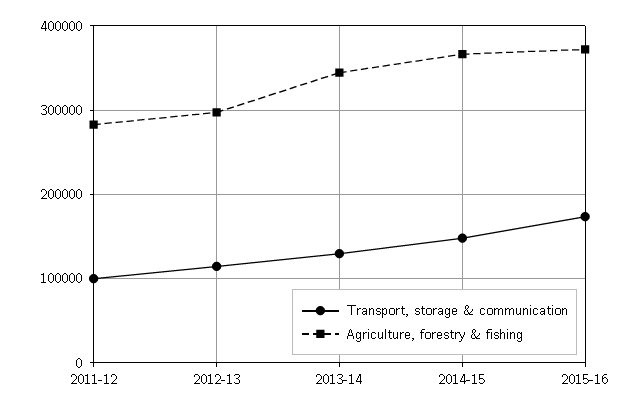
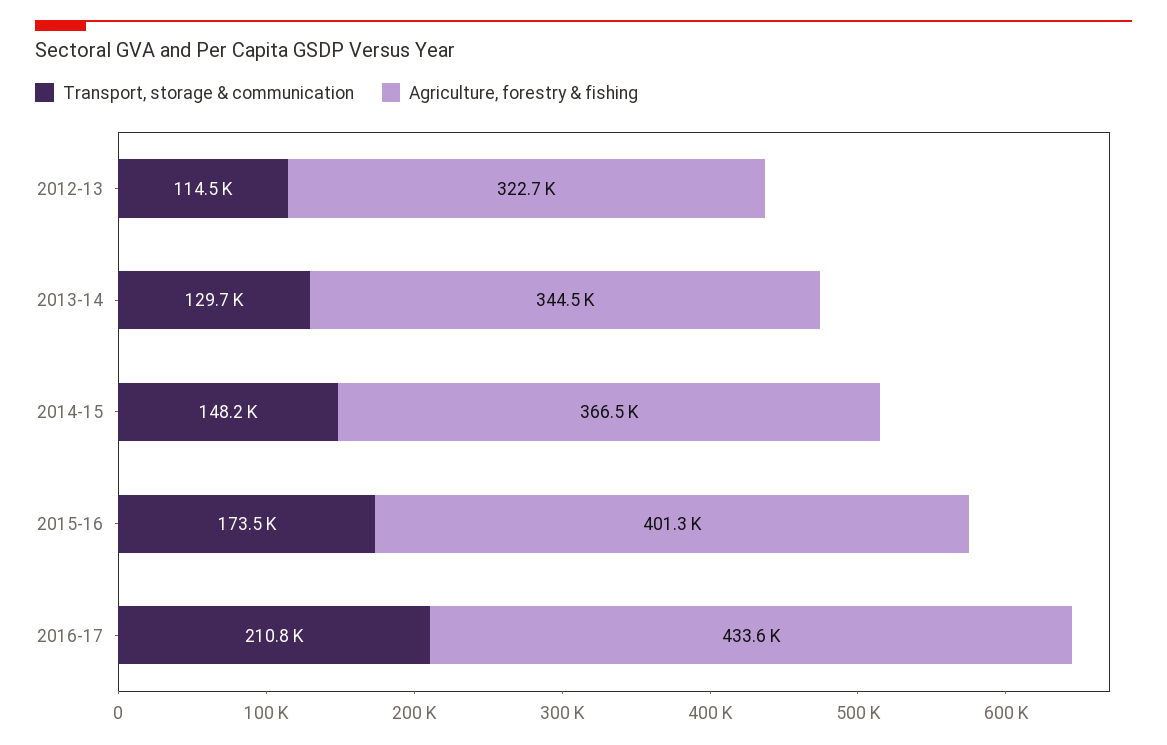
Transport, storage & communication, 2011-12: 100000 -> none
Agriculture, forestry & fishing, 2011-12: 280000 -> none
Agriculture, forestry & fishing, 2012-13: 300000 -> 322700
Agriculture, forestry & fishing, 2015-16: 370000 -> 401300
Transport, storage & communication, 2016-17: none -> 210800
Agriculture, forestry & fishing, 2016-17: none -> 433600

